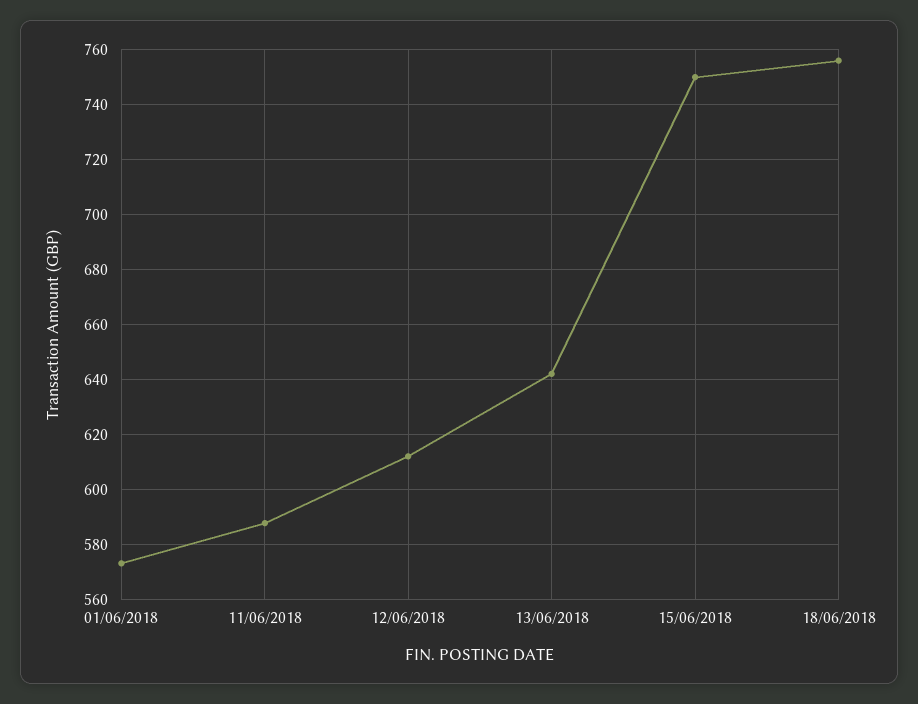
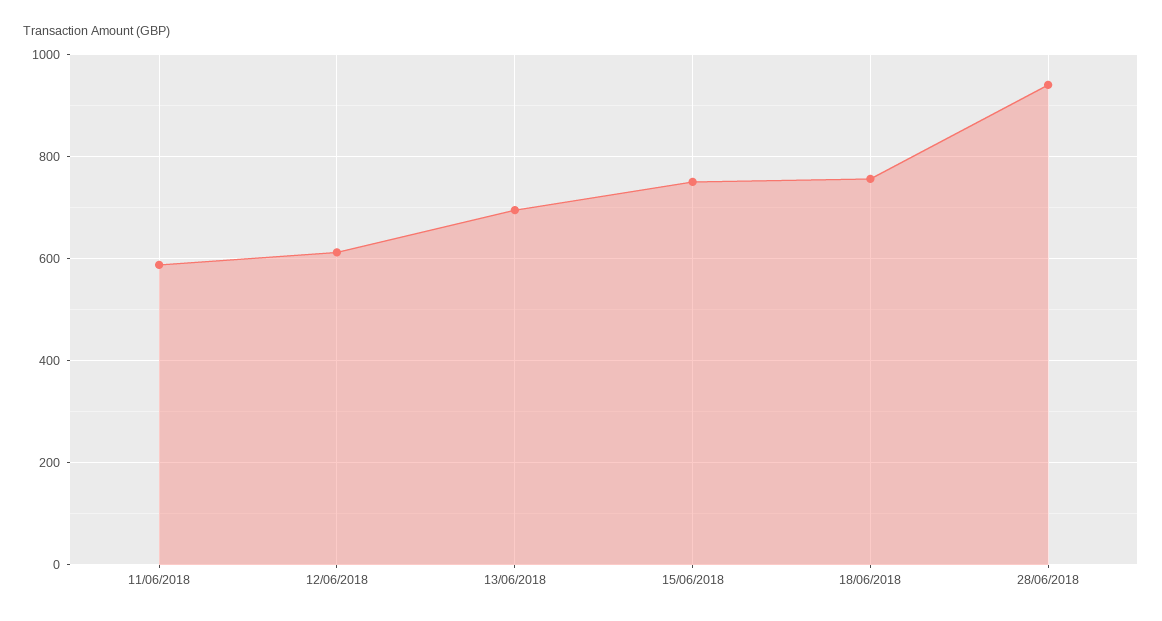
01/06/2018: 572.5 -> none
13/06/2018: 642.5 -> 700
28/06/2018: none -> 940

